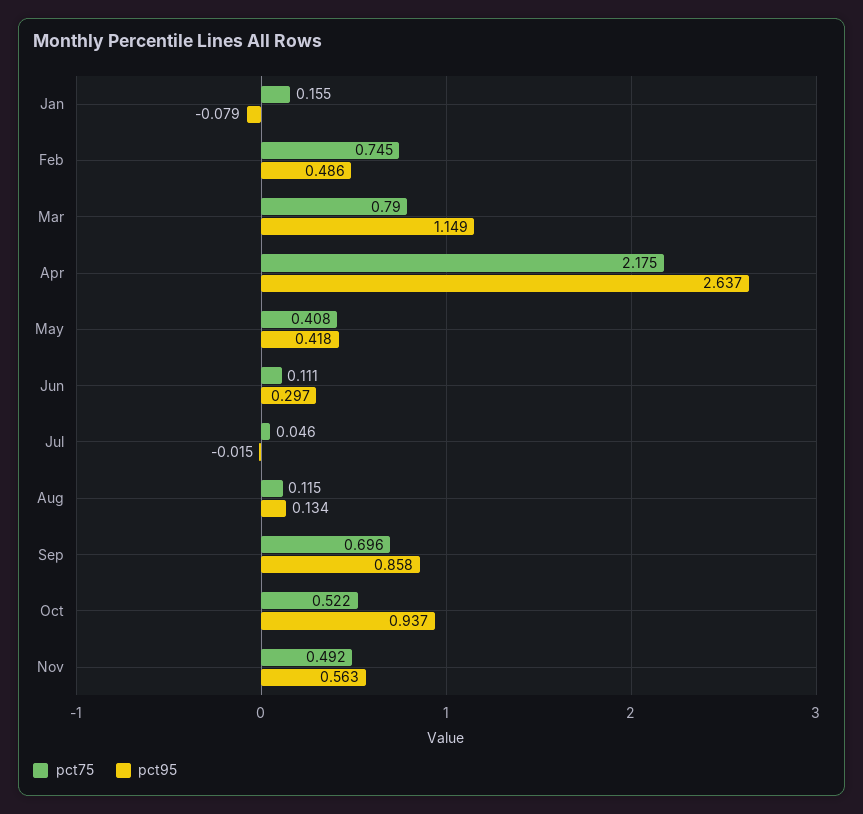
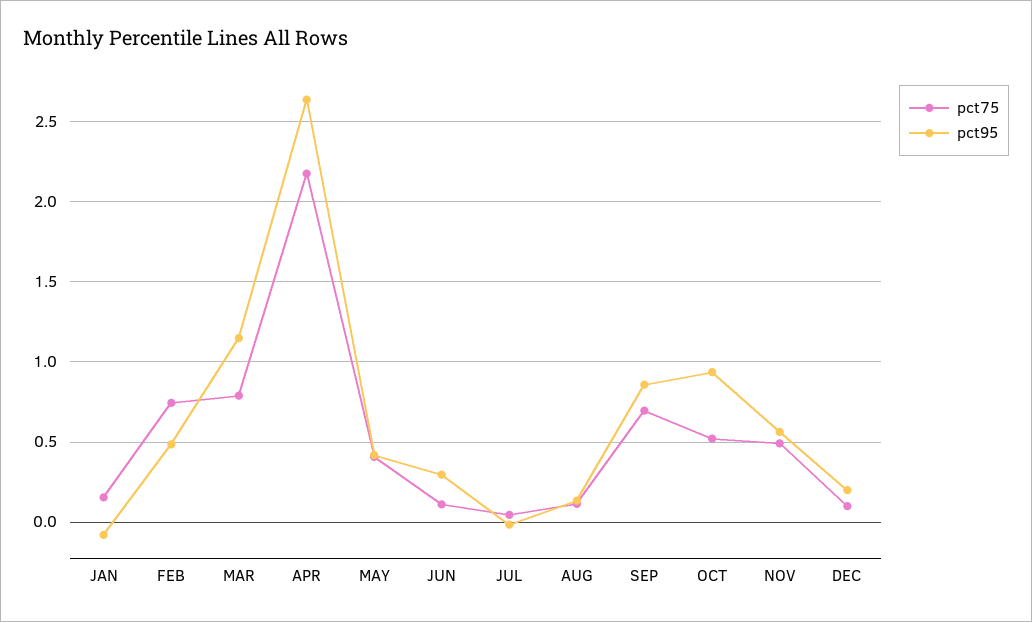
pct75, DEC: none -> 0.1
pct95, DEC: none -> 0.2

